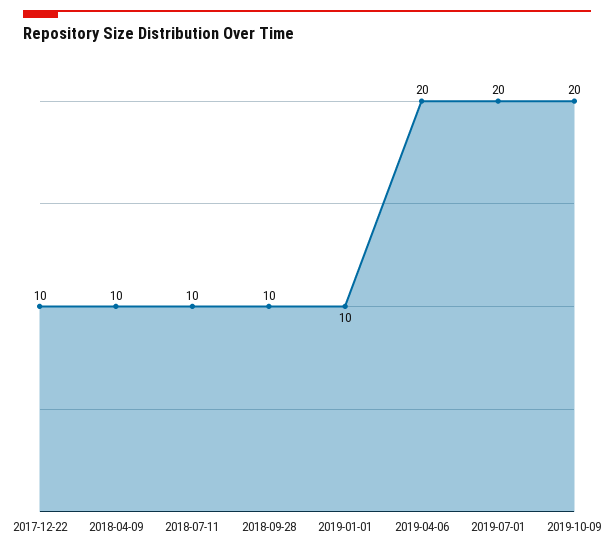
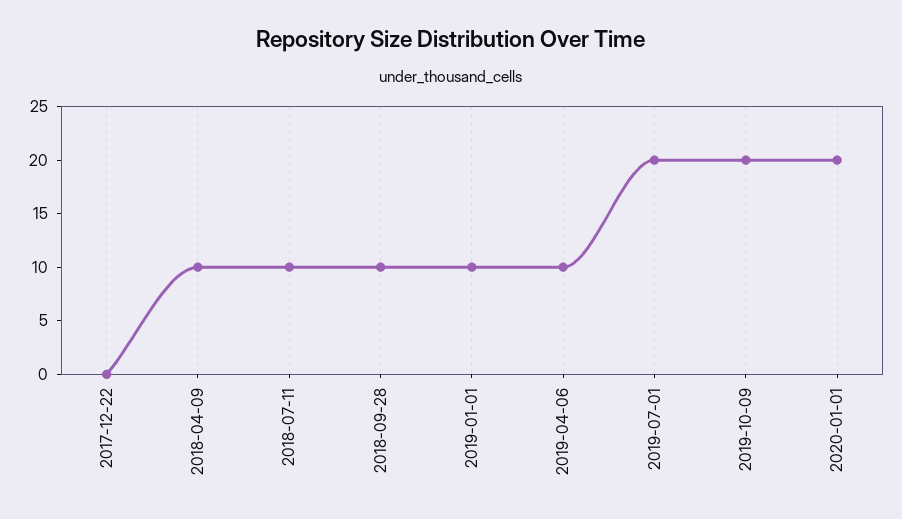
2017-12-22: 10 -> 0
2019-04-06: 20 -> 10
2020-01-01: none -> 20

